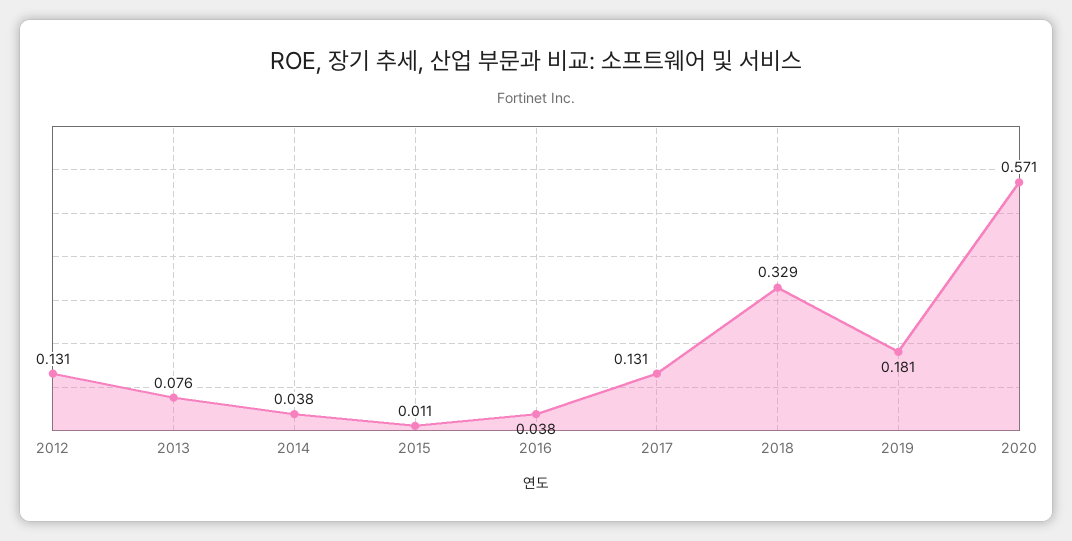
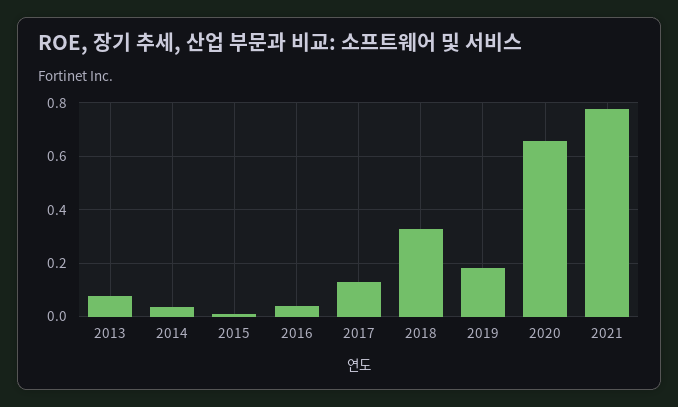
2012: 0.131 -> none
2020: 0.571 -> 0.65
2021: none -> 0.775

